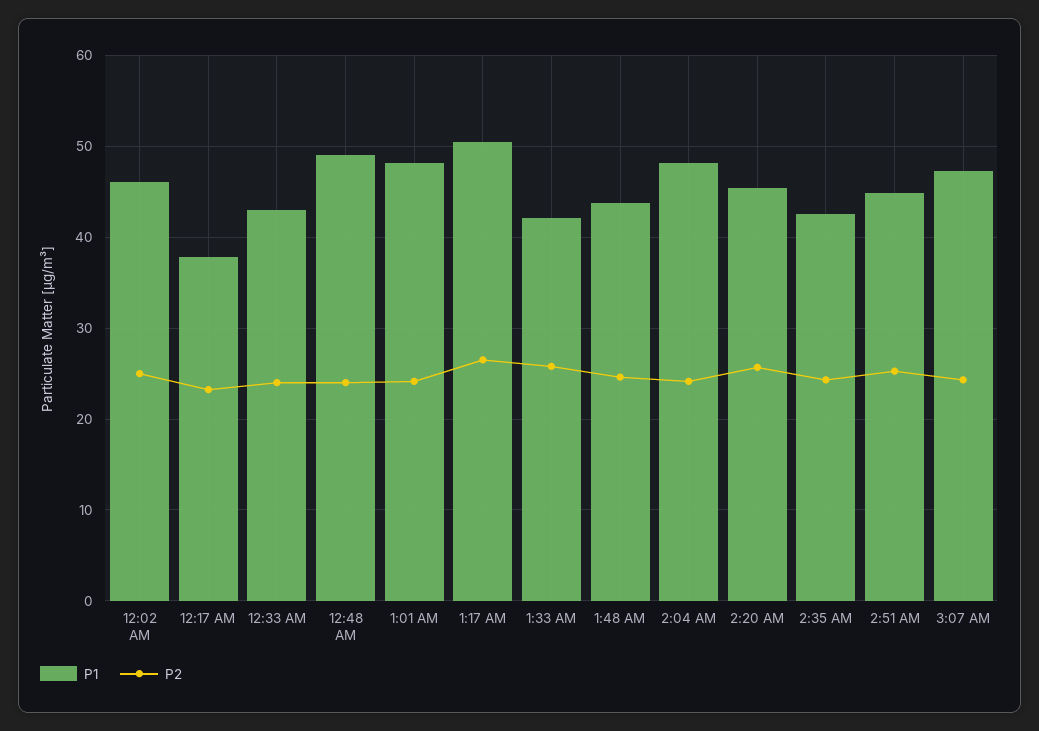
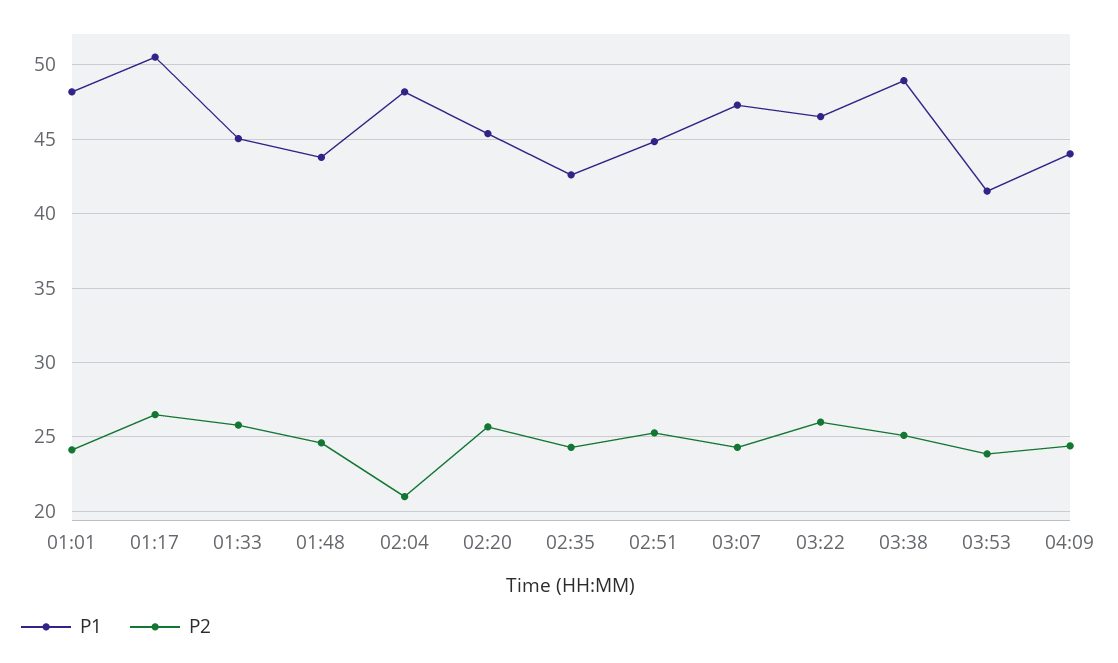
P1, 12:02 AM: 46 -> none
P2, 12:02 AM: 25 -> none
P1, 12:17 AM: 38 -> none
P2, 12:17 AM: 23 -> none
P1, 12:33 AM: 43 -> none
P2, 12:33 AM: 24 -> none
P1, 12:48 AM: 49 -> none
P2, 12:48 AM: 24 -> none
P1, 1:33 AM: 42 -> 45
P2, 2:04 AM: 24 -> 21
P1, 03:22: none -> 46.5
P2, 03:22: none -> 26
P1, 03:38: none -> 49
P2, 03:38: none -> 25
P1, 03:53: none -> 41.5
P2, 03:53: none -> 24
P1, 04:09: none -> 44
P2, 04:09: none -> 24.5

